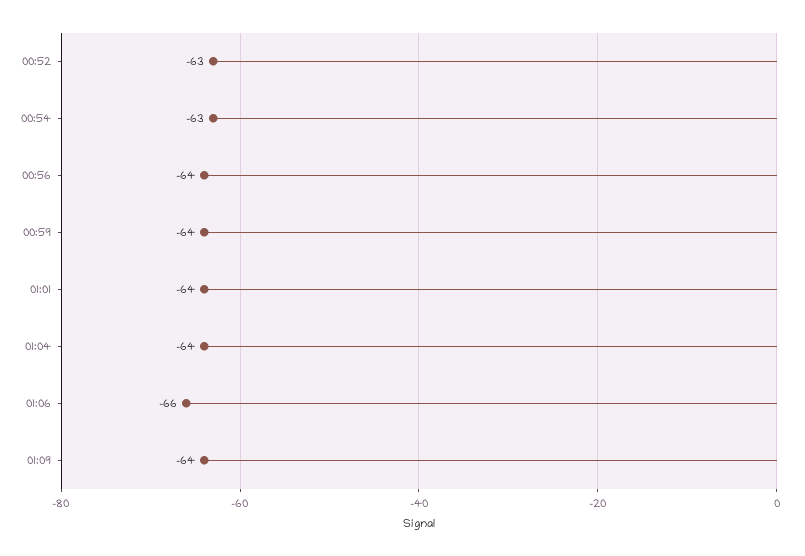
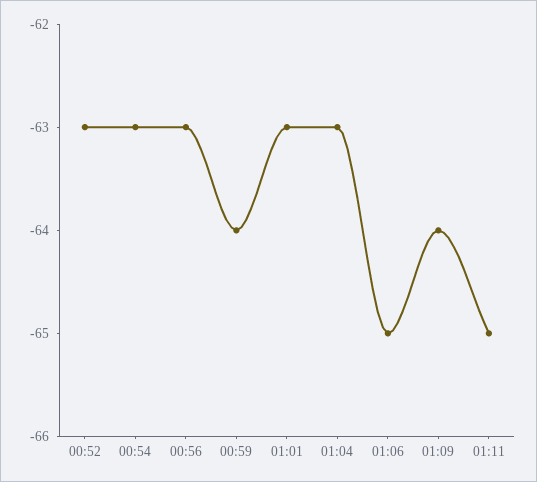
00:56: -64 -> -63
01:01: -64 -> -63
01:04: -64 -> -63
01:06: -66 -> -65
01:11: none -> -65

